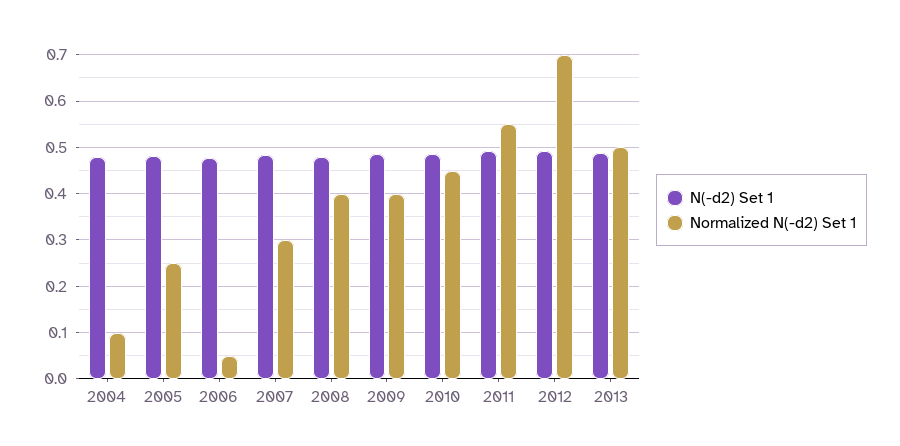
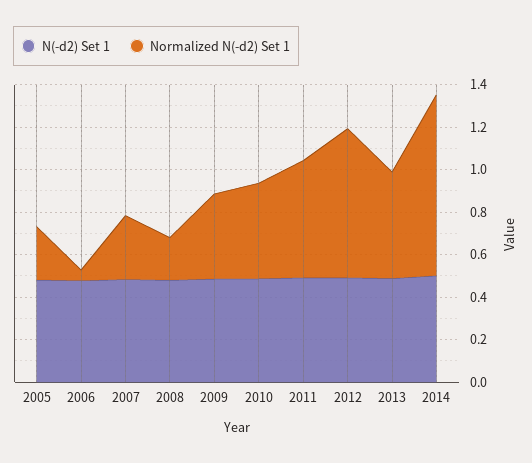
N(-d2) Set 1, 2004: 0.48 -> none
Normalized N(-d2) Set 1, 2004: 0.1 -> none
Normalized N(-d2) Set 1, 2008: 0.4 -> 0.2
N(-d2) Set 1, 2014: none -> 0.5
Normalized N(-d2) Set 1, 2014: none -> 0.85

